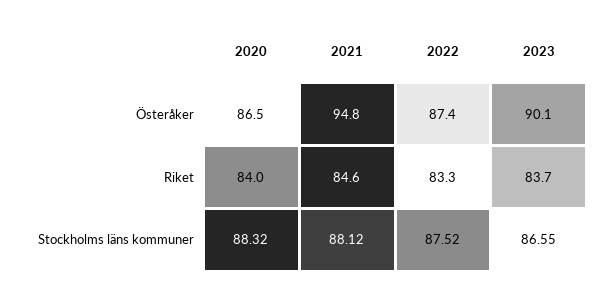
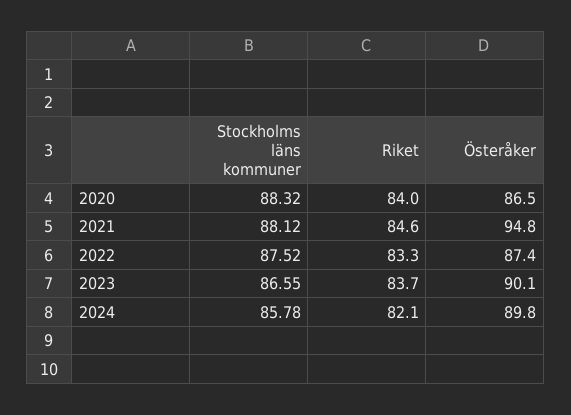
2024, Stockholms läns kommuner: none -> 85.78
2024, Riket: none -> 82.1
2024, Österåker: none -> 89.8

